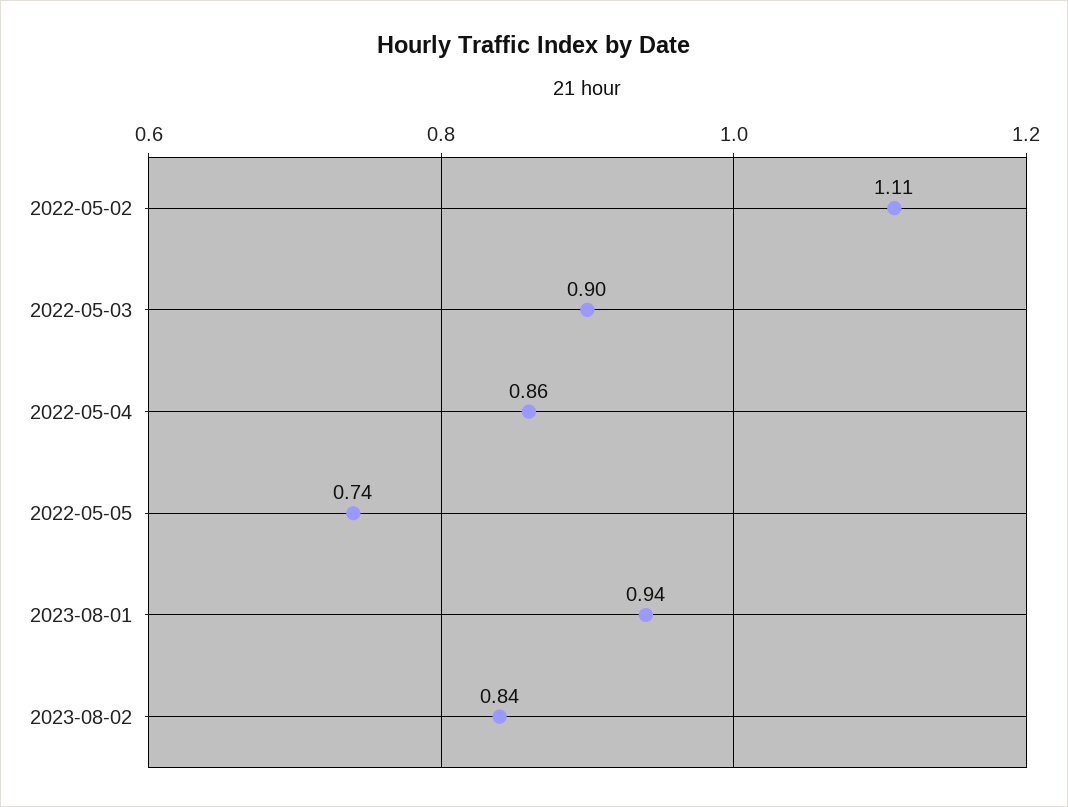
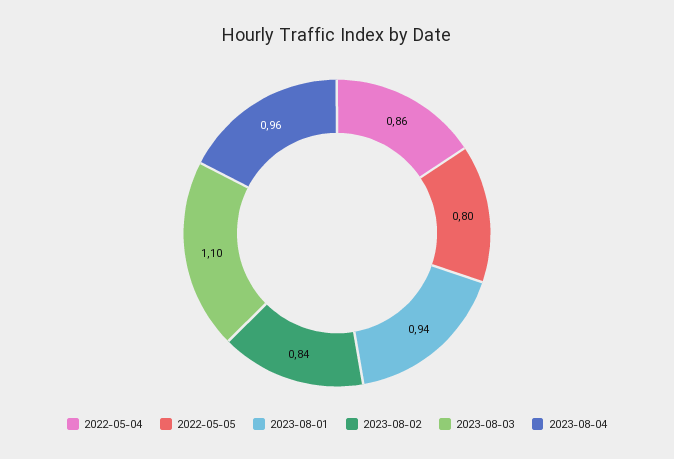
2022-05-02: 1.11 -> none
2022-05-03: 0.9 -> none
2022-05-05: 0.74 -> 0.8
2023-08-03: none -> 1.1
2023-08-04: none -> 0.96

